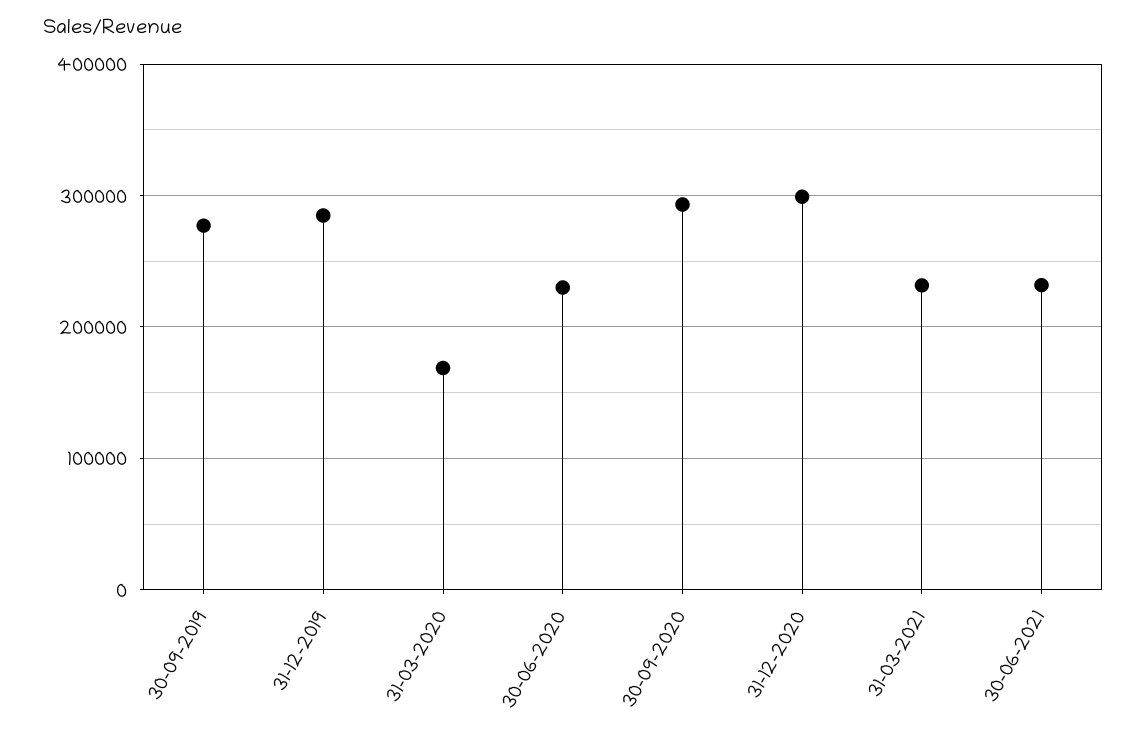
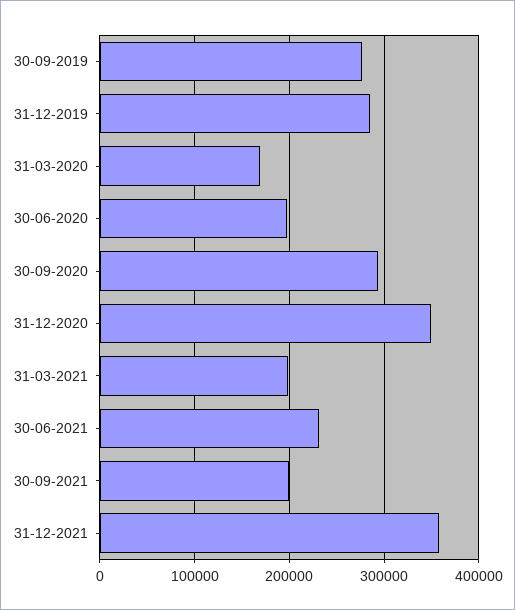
30-06-2020: 230000 -> 200000
31-12-2020: 300000 -> 350000
31-03-2021: 230000 -> 200000
30-09-2021: none -> 200000
31-12-2021: none -> 360000

